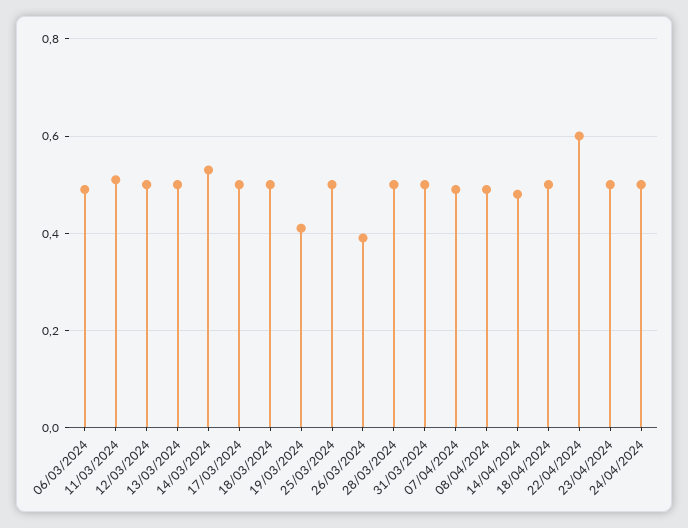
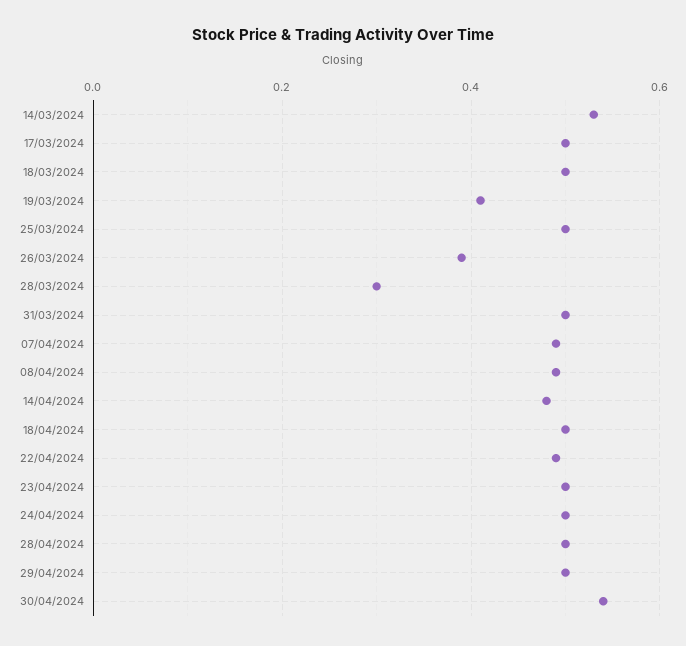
06/03/2024: 0.5 -> none
11/03/2024: 0.5 -> none
12/03/2024: 0.5 -> none
13/03/2024: 0.5 -> none
28/03/2024: 0.5 -> 0.3
22/04/2024: 0.6 -> 0.5
28/04/2024: none -> 0.5
29/04/2024: none -> 0.5
30/04/2024: none -> 0.55

